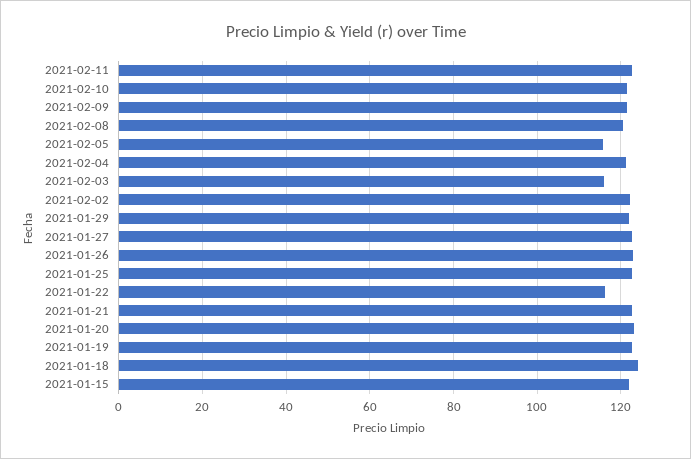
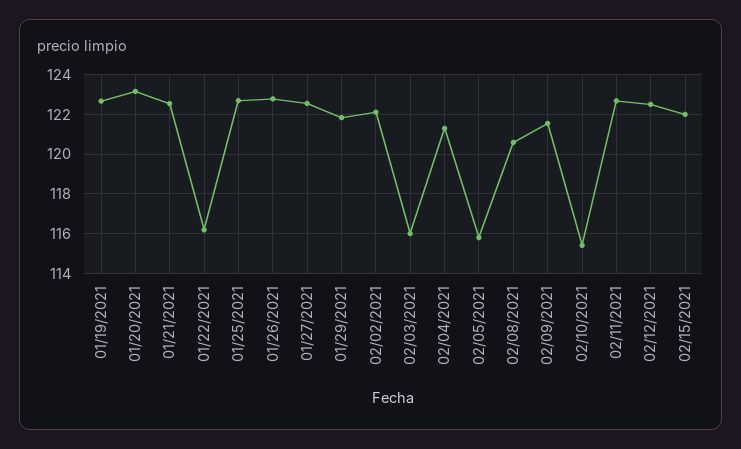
2021-02-10: 122 -> 115.5
2021-01-18: 124 -> none
2021-01-15: 122 -> none
02/12/2021: none -> 122.5
02/15/2021: none -> 122

